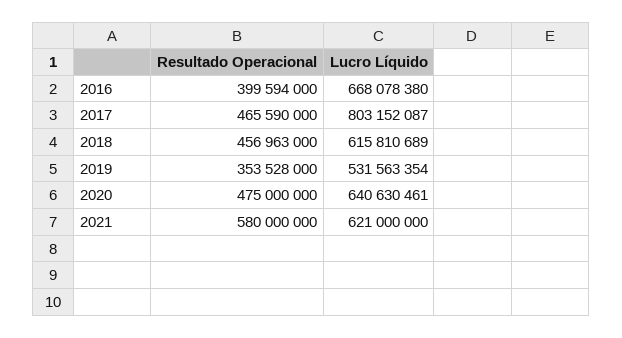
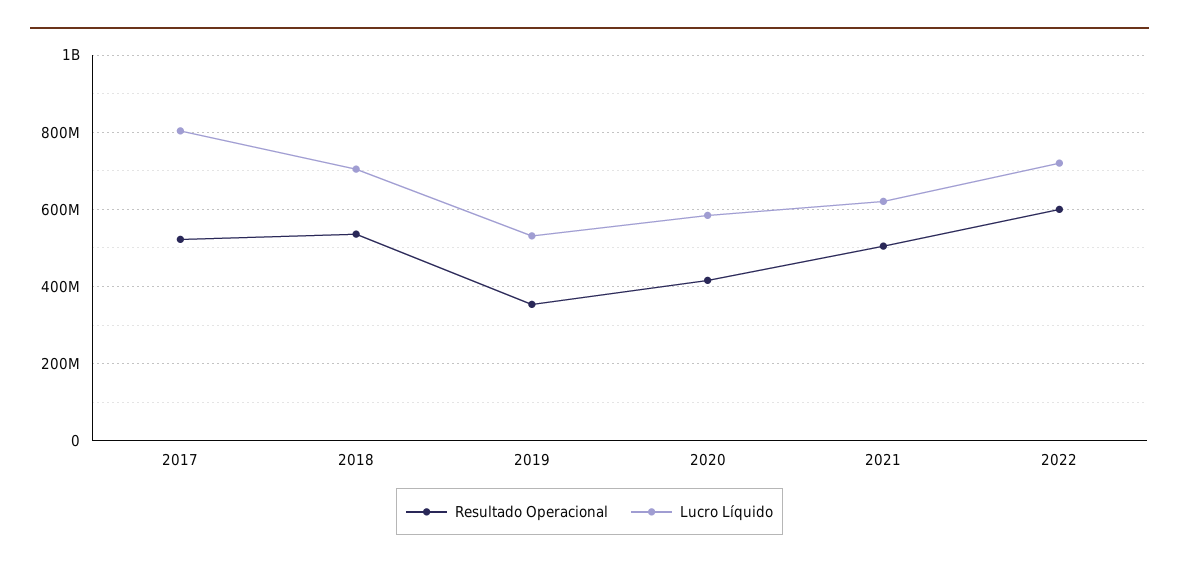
Resultado Operacional, 2016: 399594000 -> none
Lucro Líquido, 2016: 668078380 -> none
Resultado Operacional, 2017: 465590000 -> 520000000
Resultado Operacional, 2018: 456963000 -> 540000000
Lucro Líquido, 2018: 615810689 -> 700000000
Resultado Operacional, 2020: 475000000 -> 420000000
Lucro Líquido, 2020: 640630461 -> 580000000
Resultado Operacional, 2021: 580000000 -> 500000000
Resultado Operacional, 2022: none -> 600000000
Lucro Líquido, 2022: none -> 720000000

